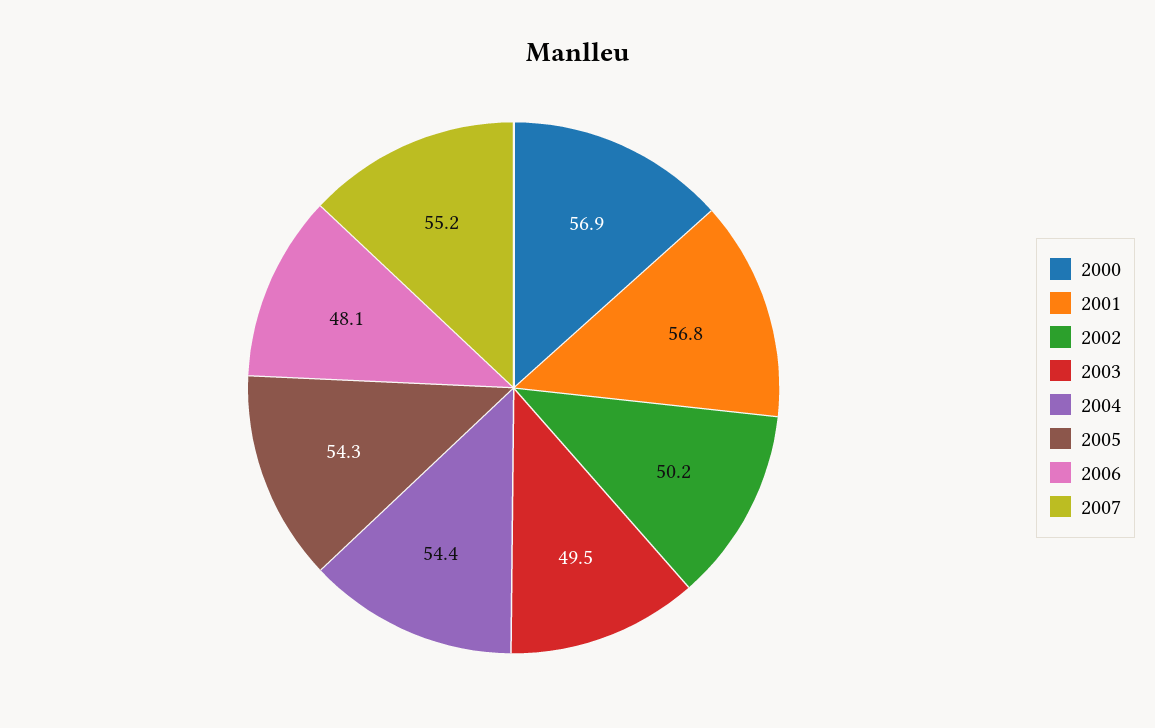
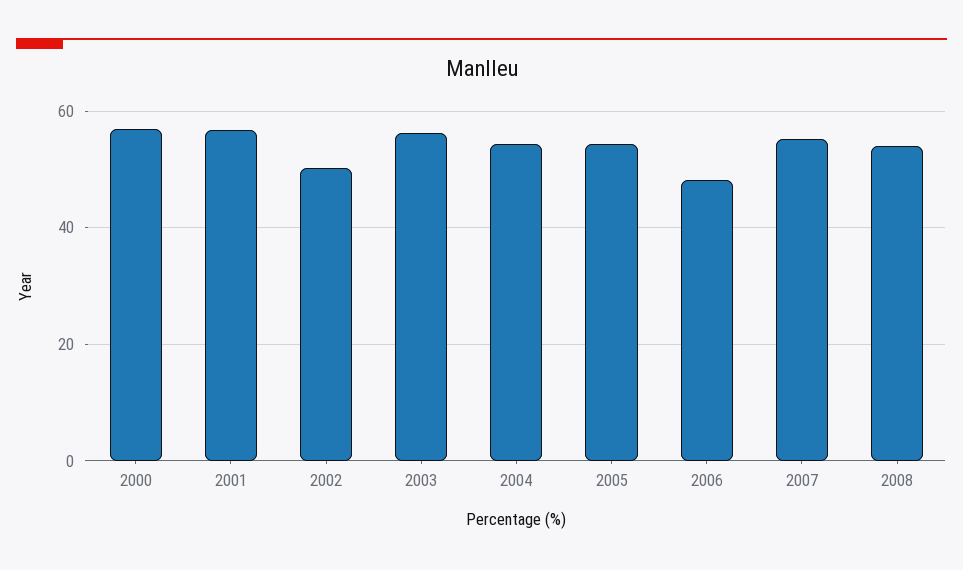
2003: 49.5 -> 56
2008: none -> 54

